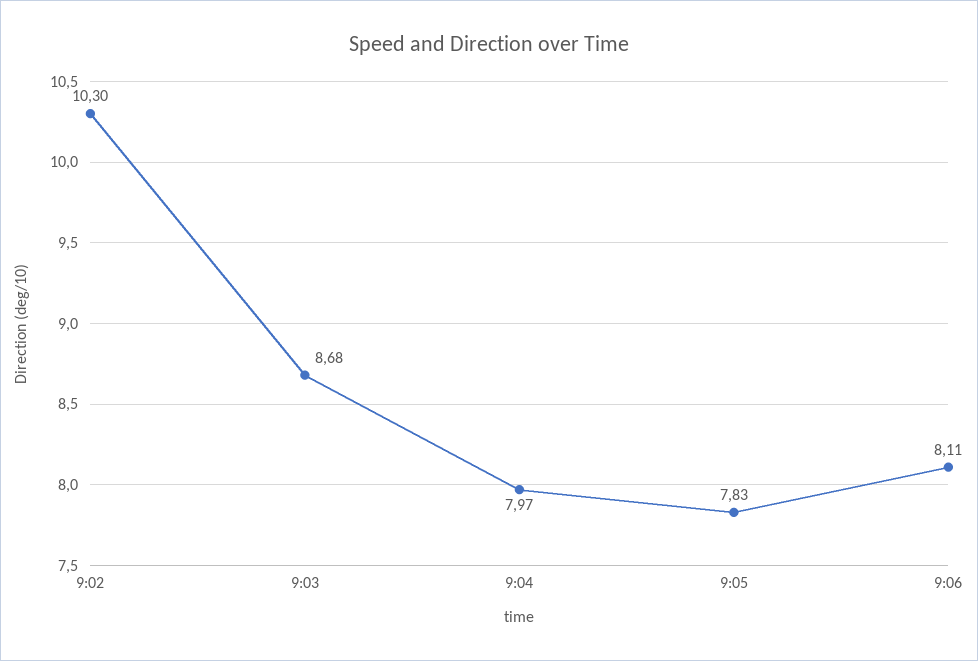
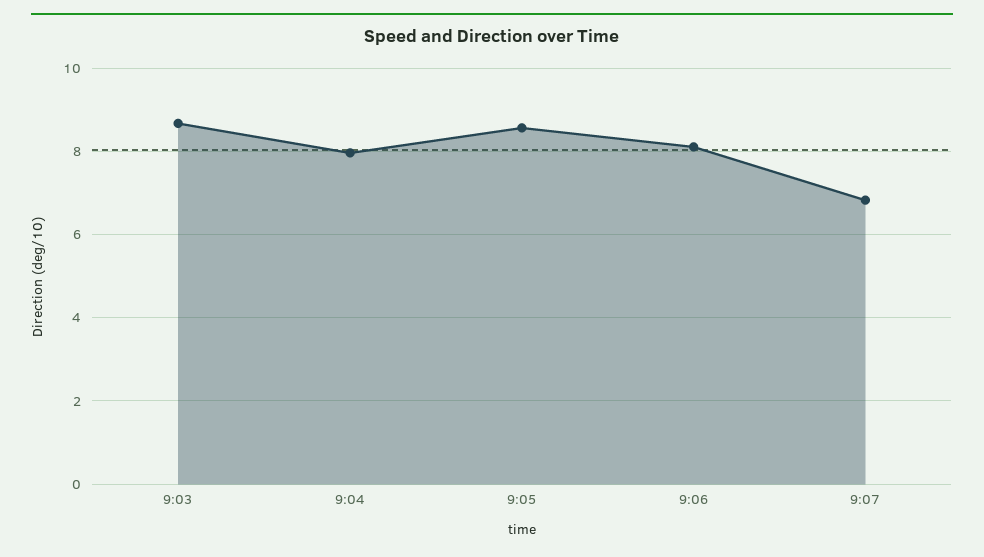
9:02: 10.3 -> none
9:05: 7.83 -> 8.6
9:07: none -> 6.8

